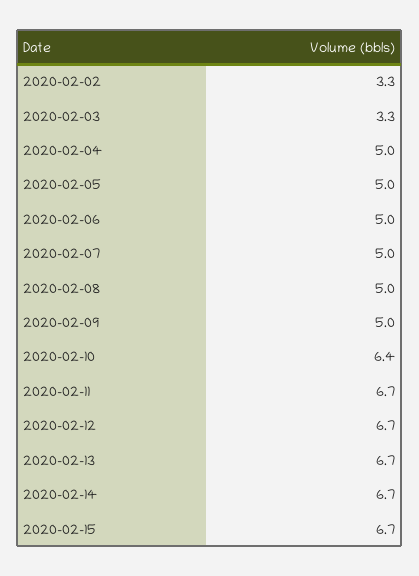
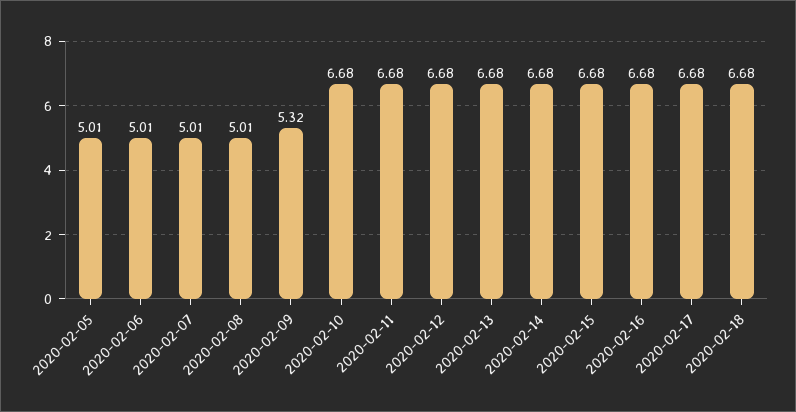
2020-02-02: 3.3 -> none
2020-02-03: 3.3 -> none
2020-02-04: 5 -> none
2020-02-09: 5 -> 5.32
2020-02-10: 6.4 -> 6.68
2020-02-16: none -> 6.68
2020-02-17: none -> 6.68
2020-02-18: none -> 6.68

